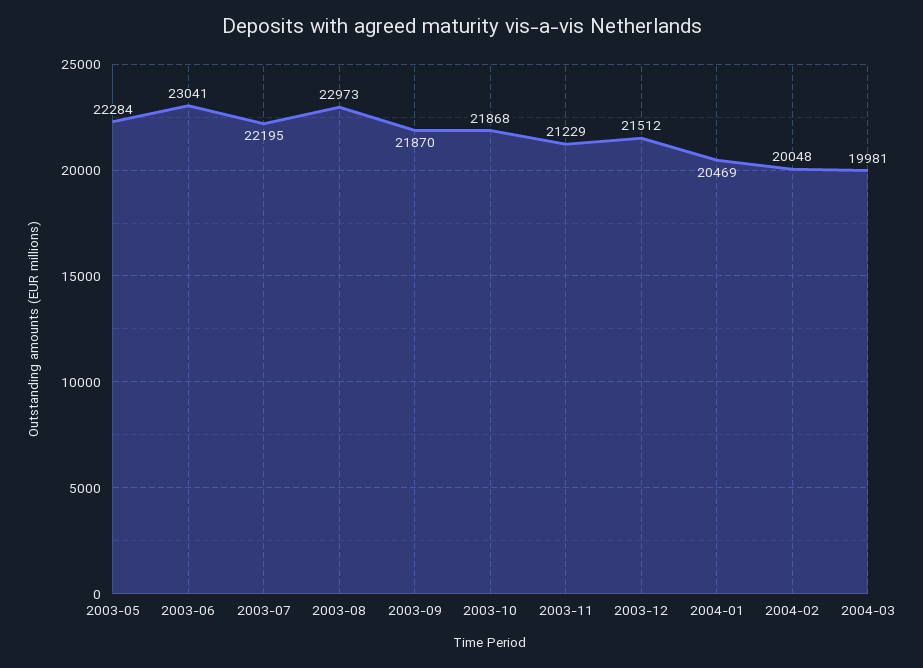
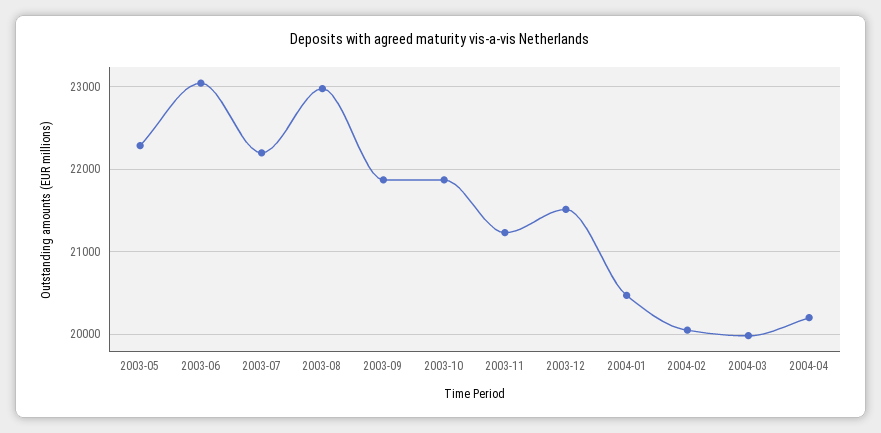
2004-04: none -> 20200

